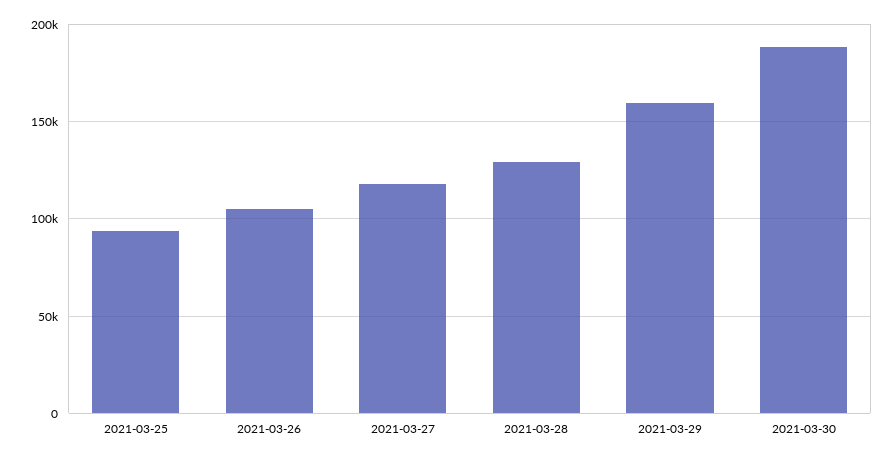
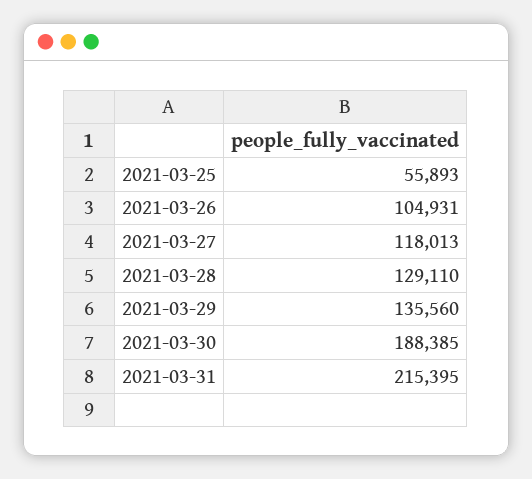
2021-03-25: 95000 -> 55893
2021-03-29: 160000 -> 135560
2021-03-31: none -> 215395

